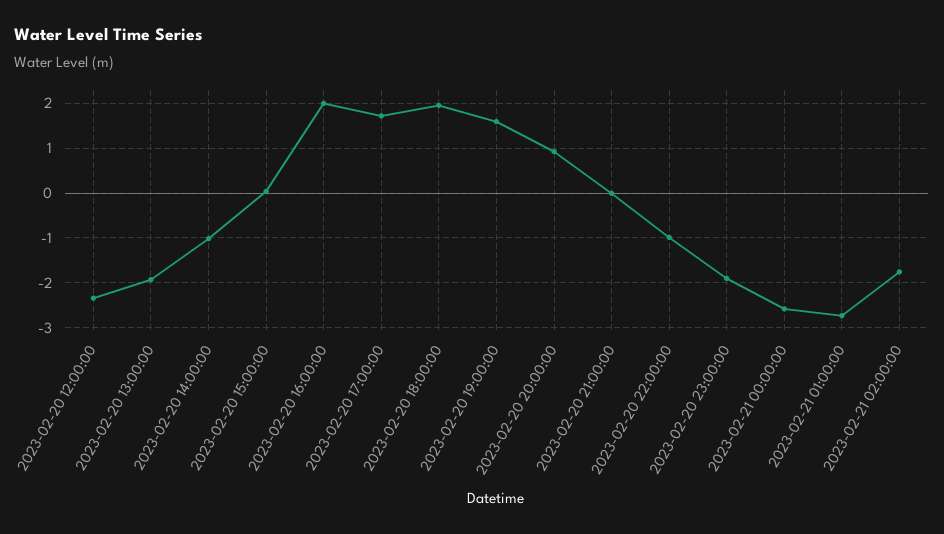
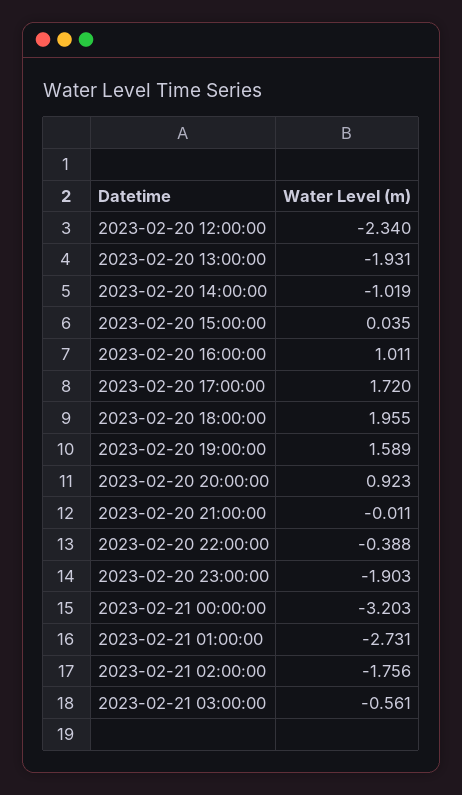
2023-02-20 16:00:00: 2 -> 1.011
2023-02-20 22:00:00: -1 -> -0.388
2023-02-21 00:00:00: -2.6 -> -3.203
2023-02-21 03:00:00: none -> -0.561

